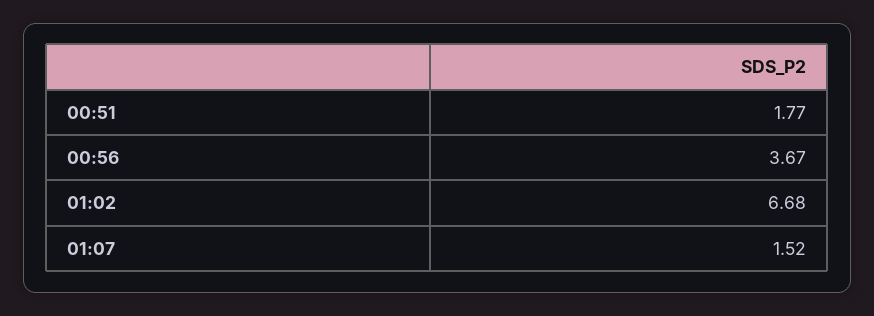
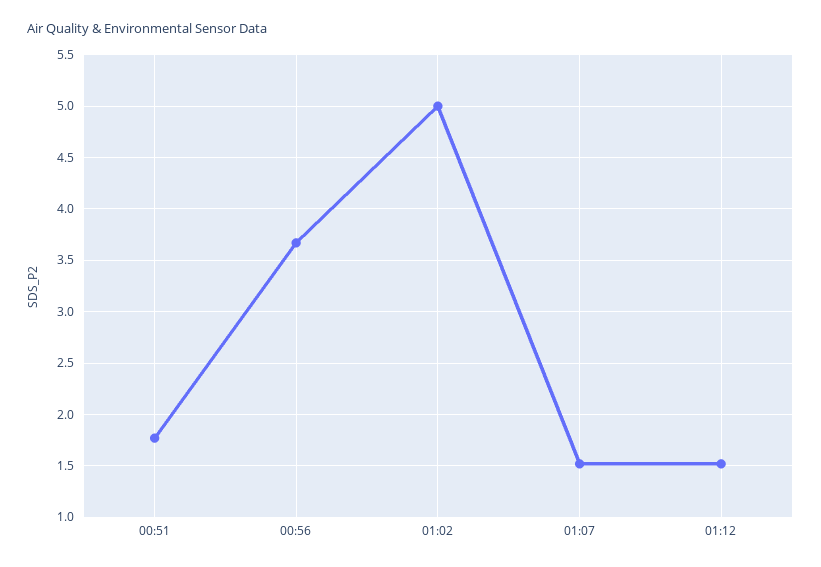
01:02: 6.68 -> 5
01:12: none -> 1.5

